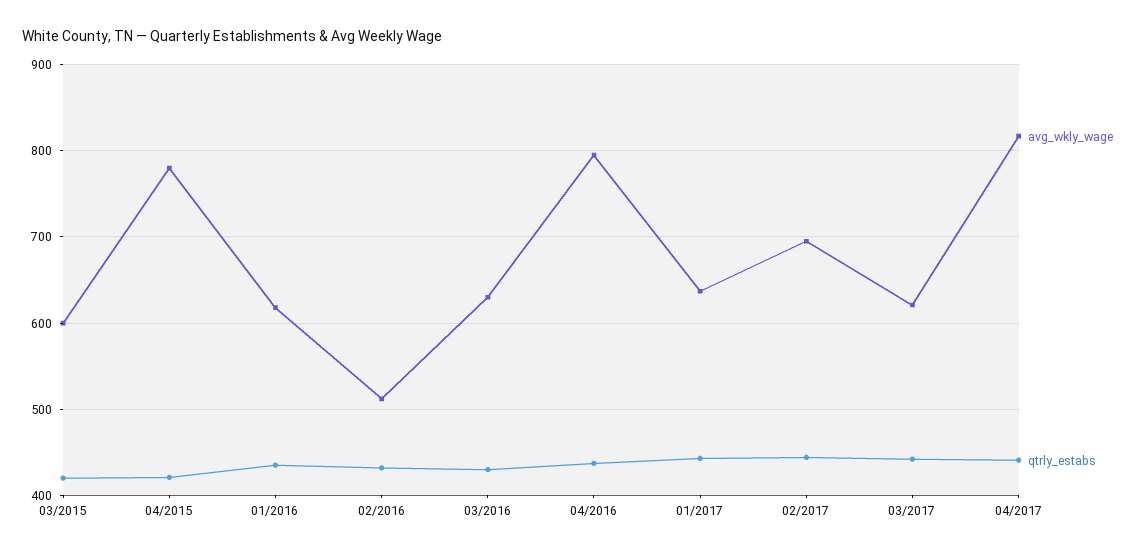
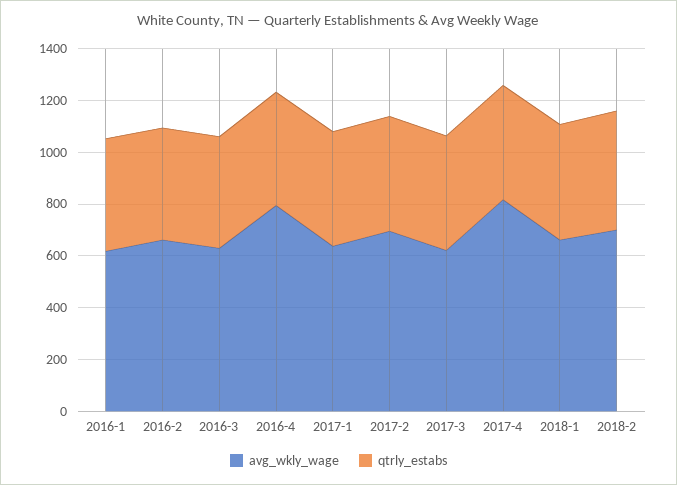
avg_wkly_wage, 03/2015: 600 -> none
qtrly_estabs, 03/2015: 420 -> none
avg_wkly_wage, 04/2015: 780 -> none
qtrly_estabs, 04/2015: 420 -> none
avg_wkly_wage, 02/2016: 510 -> 650
avg_wkly_wage, 2018-1: none -> 650
qtrly_estabs, 2018-1: none -> 450
avg_wkly_wage, 2018-2: none -> 700
qtrly_estabs, 2018-2: none -> 450

